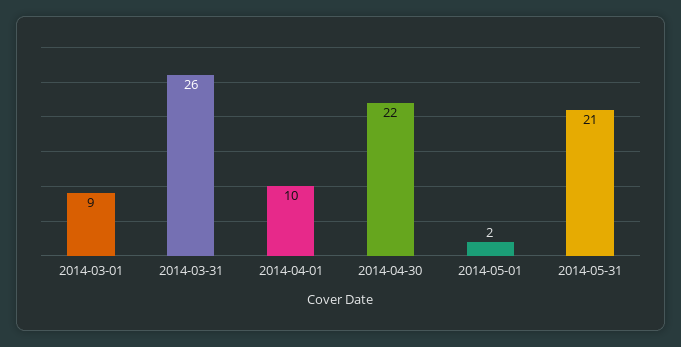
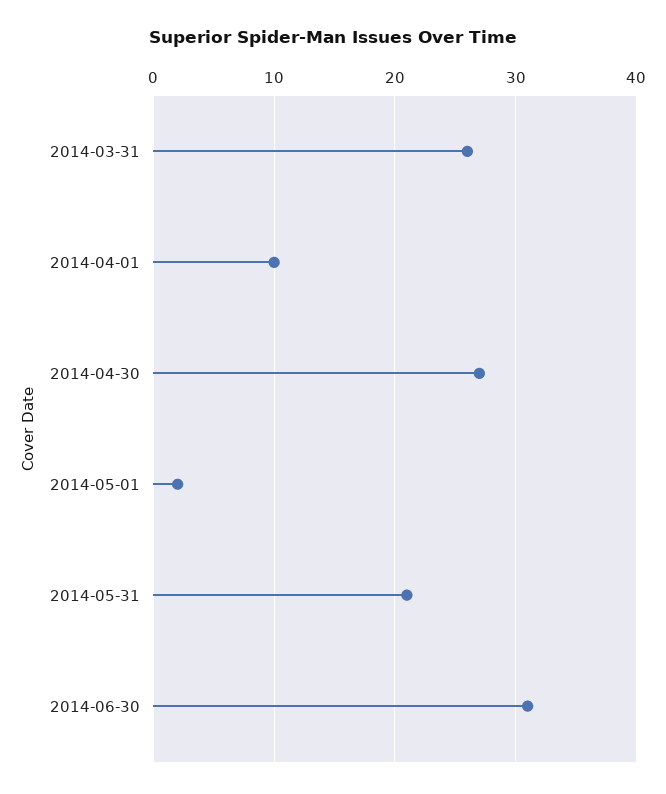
2014-03-01: 9 -> none
2014-04-30: 22 -> 27
2014-06-30: none -> 31

